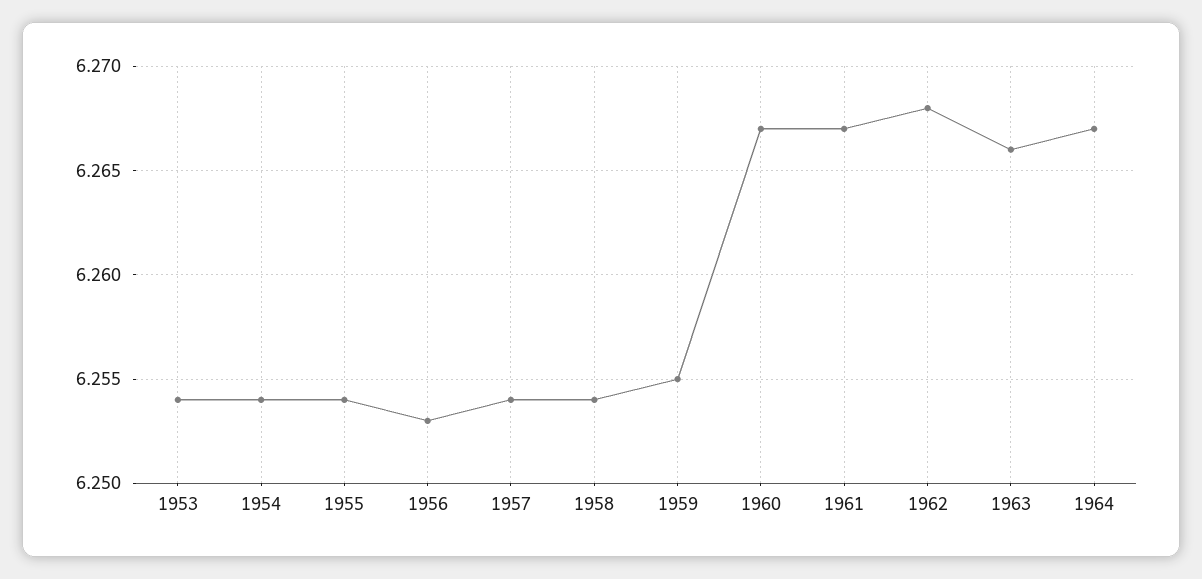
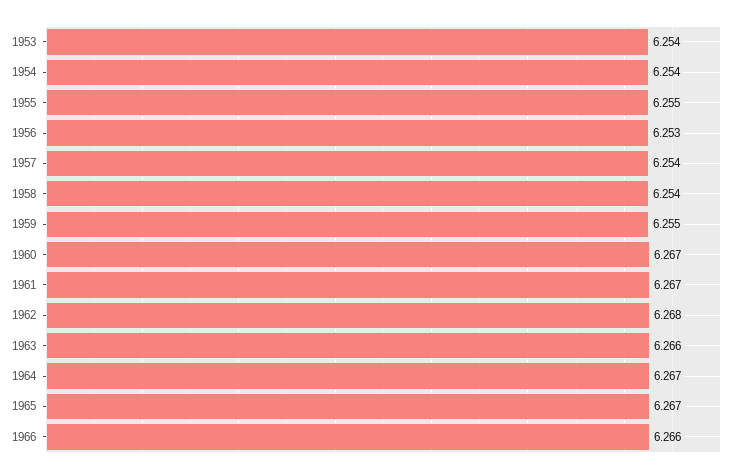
1955: 6.254 -> 6.255
1965: none -> 6.267
1966: none -> 6.266

